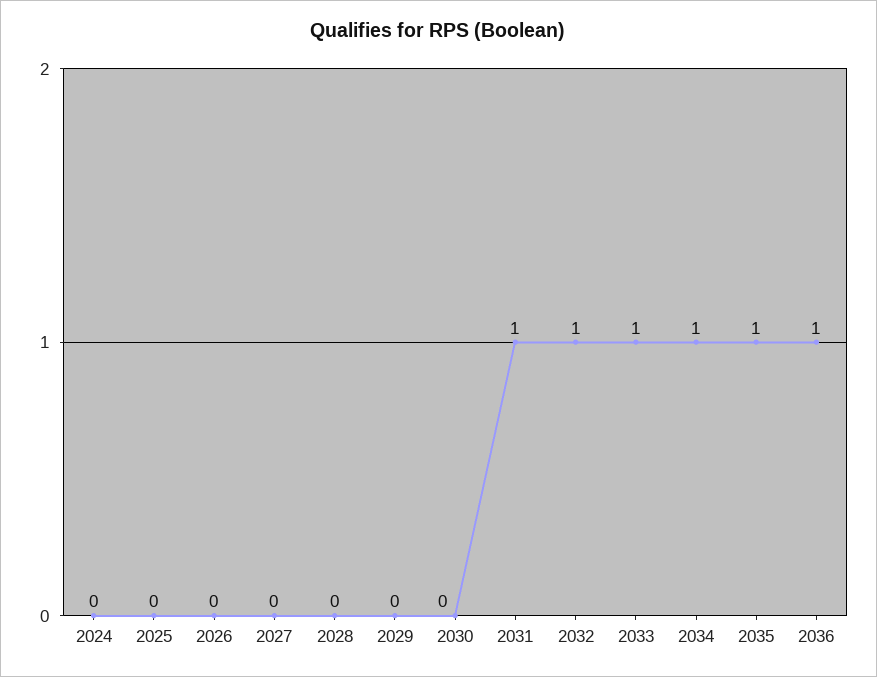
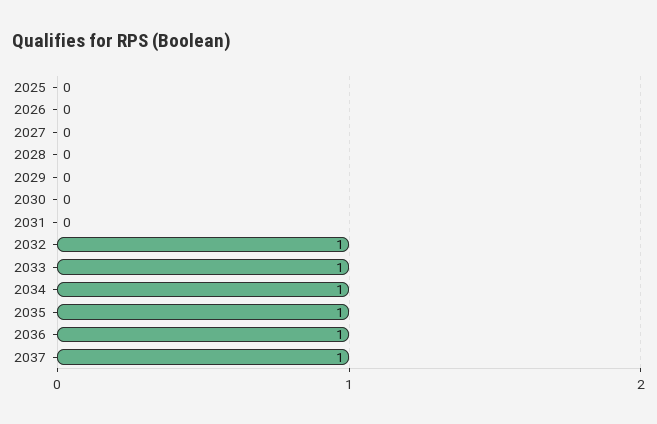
2024: 0 -> none
2031: 1 -> 0
2037: none -> 1

